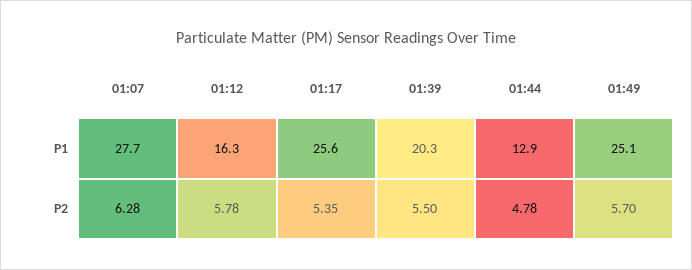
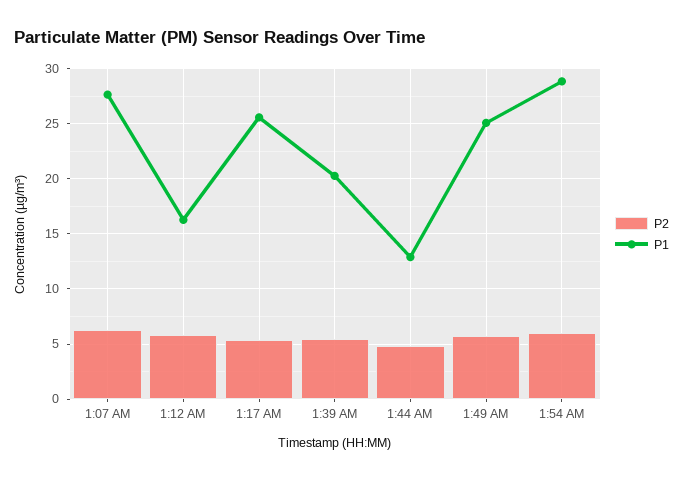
P2, 1:54 AM: none -> 6
P1, 1:54 AM: none -> 29

